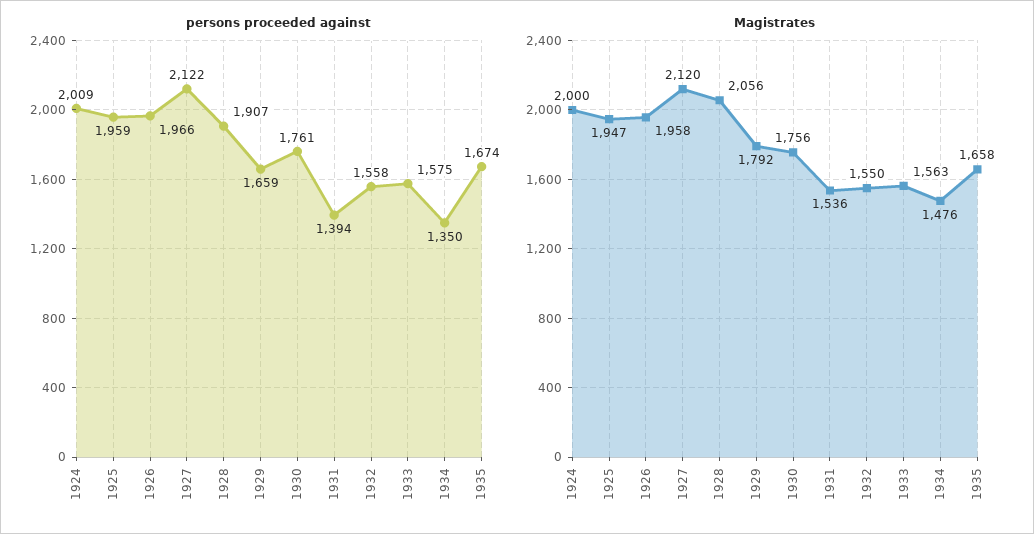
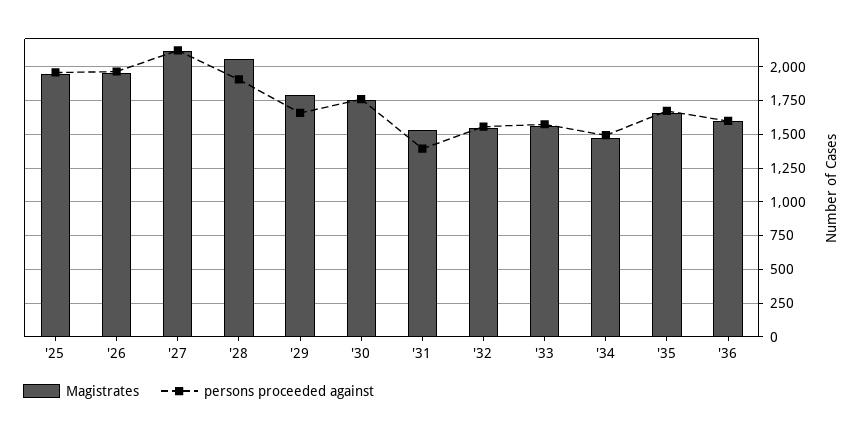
persons proceeded against, 1924: 2009 -> none
persons proceeded against, 1934: 1350 -> 1500
Magistrates, 1924: 2000 -> none
Magistrates, '36: none -> 1600
persons proceeded against, '36: none -> 1600

